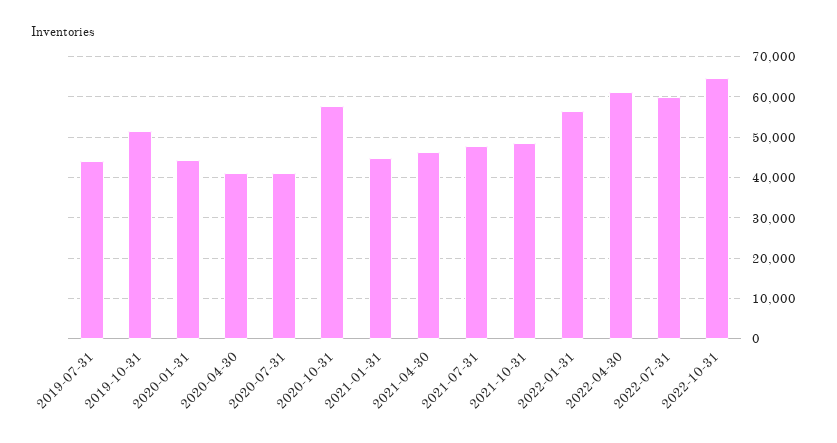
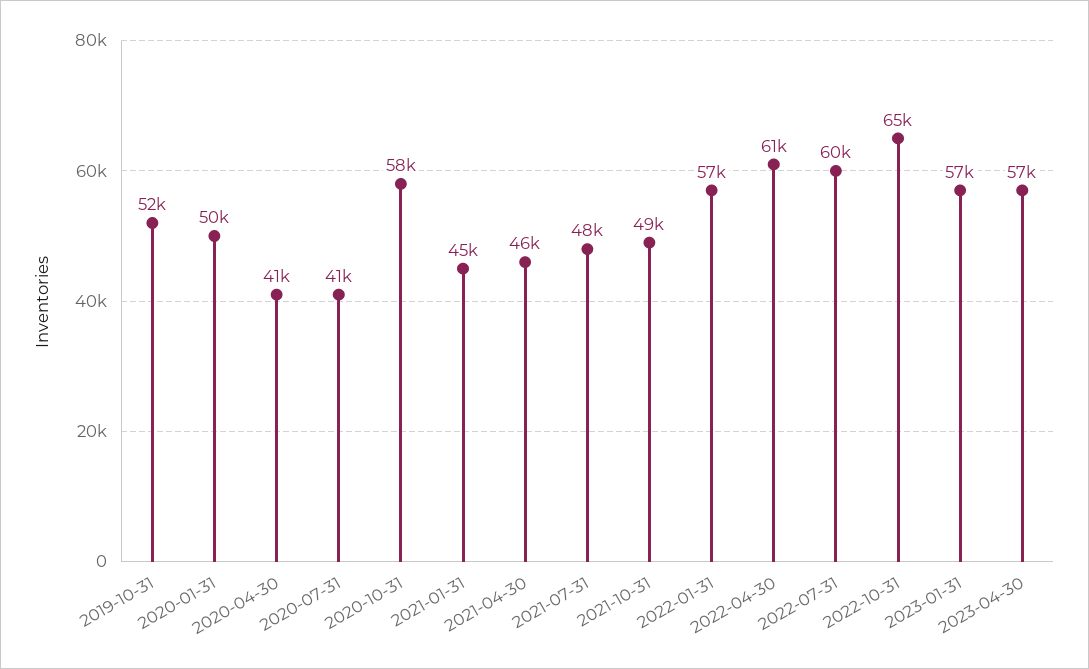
2019-07-31: 44000 -> none
2020-01-31: 44000 -> 50000
2023-01-31: none -> 57000
2023-04-30: none -> 57000

